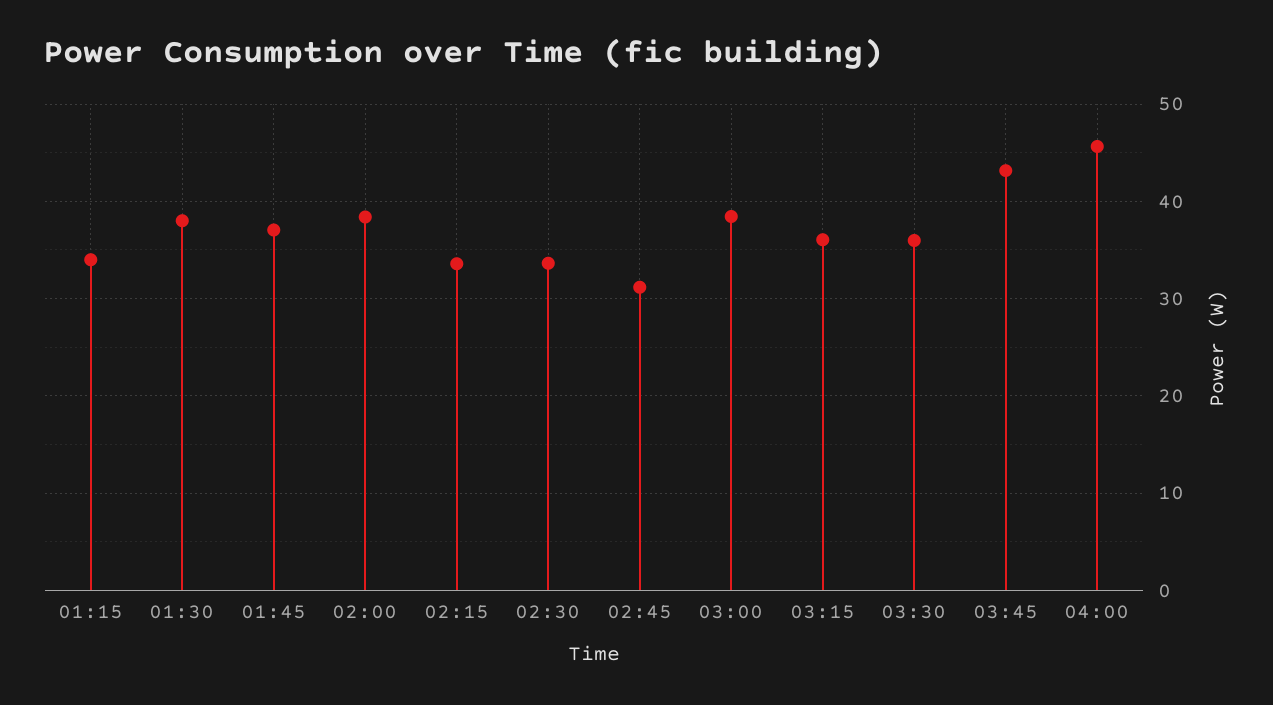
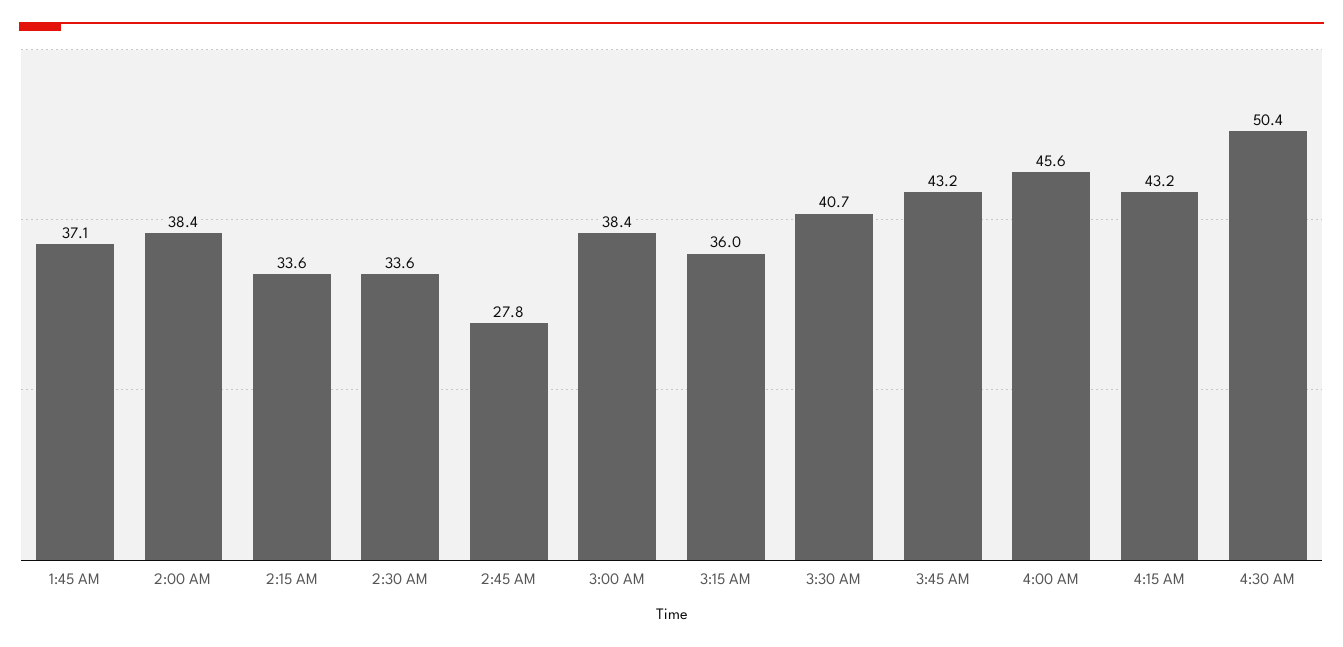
01:15: 34 -> none
01:30: 38 -> none
02:45: 31 -> 27.8
03:30: 36 -> 40.7
4:15 AM: none -> 43.2
4:30 AM: none -> 50.4

